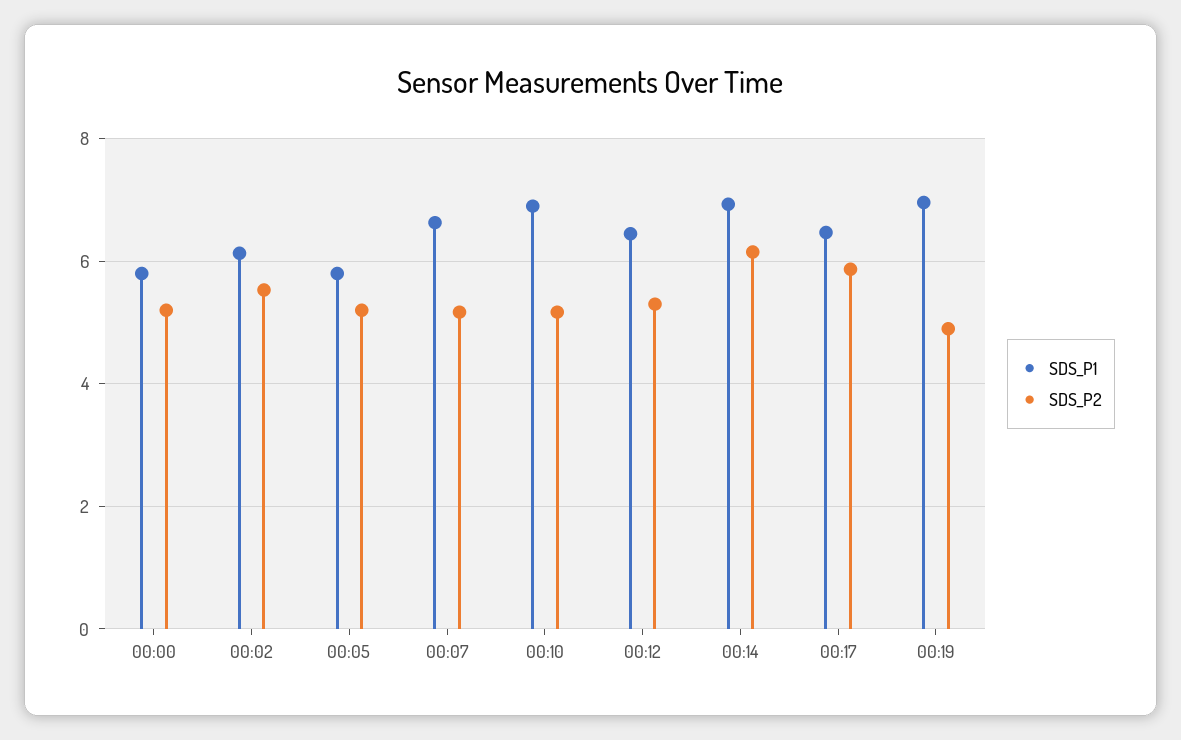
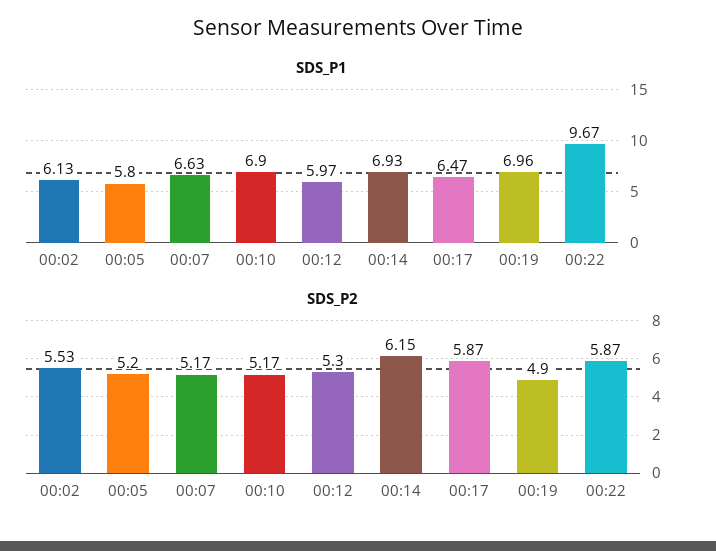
SDS_P1, 00:00: 5.8 -> none
SDS_P2, 00:00: 5.2 -> none
SDS_P1, 00:12: 6.4 -> 5.97
SDS_P1, 00:22: none -> 9.67
SDS_P2, 00:22: none -> 5.87

